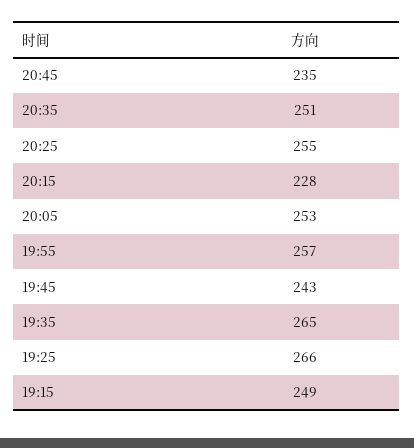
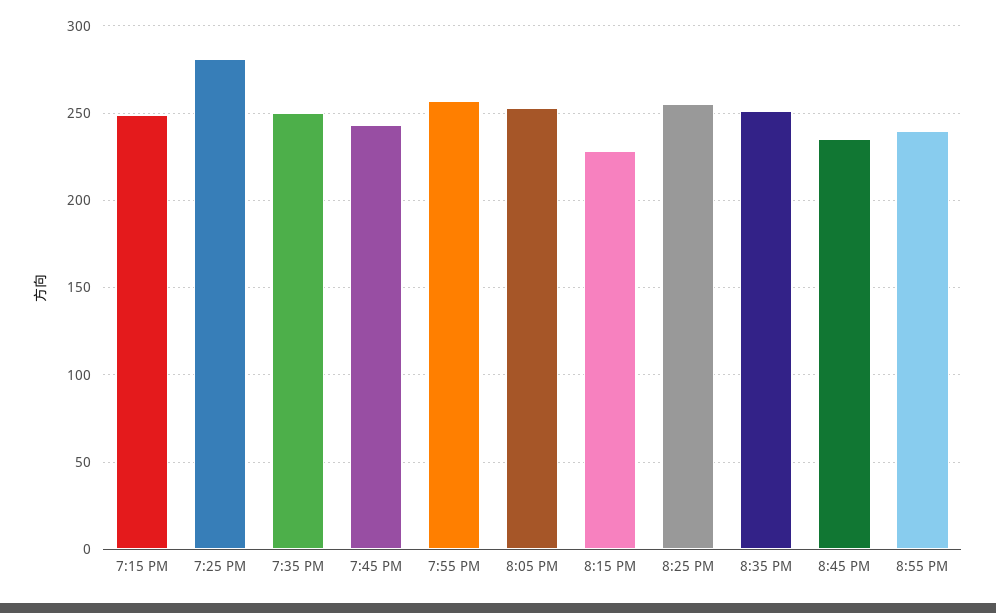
19:35: 265 -> 250
19:25: 266 -> 280
8:55 PM: none -> 240

